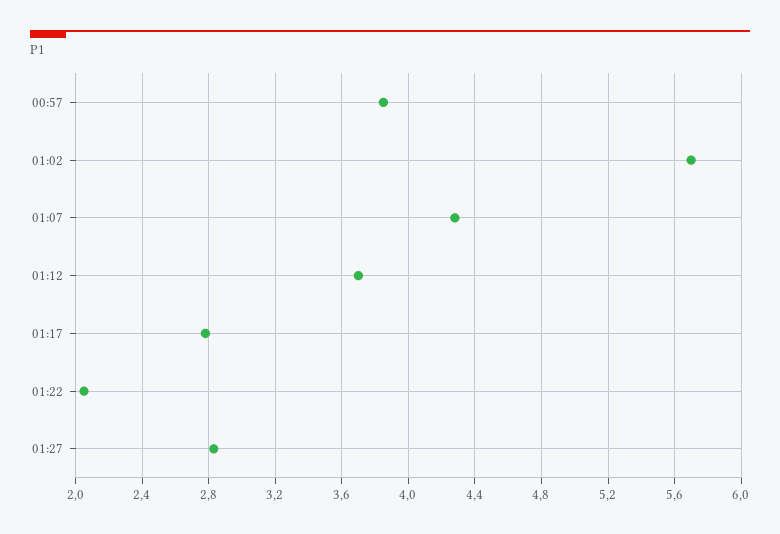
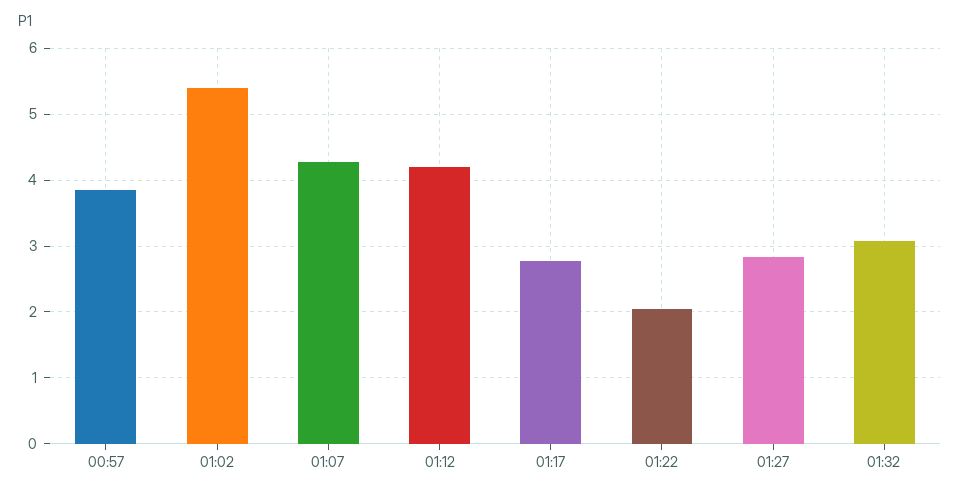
01:02: 5.7 -> 5.4
01:12: 3.7 -> 4.2
01:32: none -> 3.1

